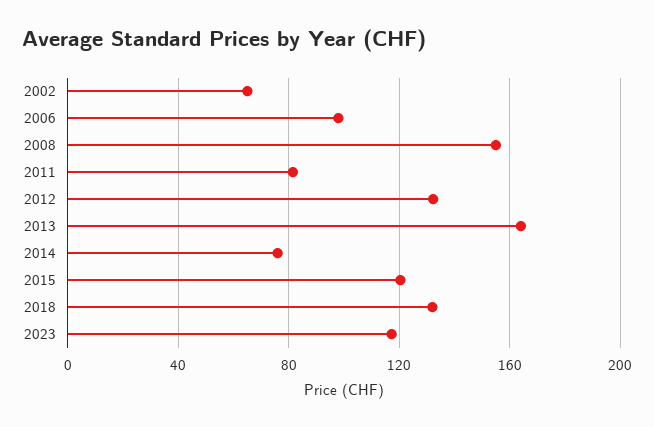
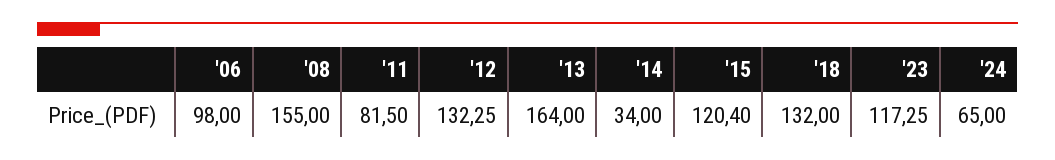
2002: 65 -> none
2014: 75 -> 34
'24: none -> 65

